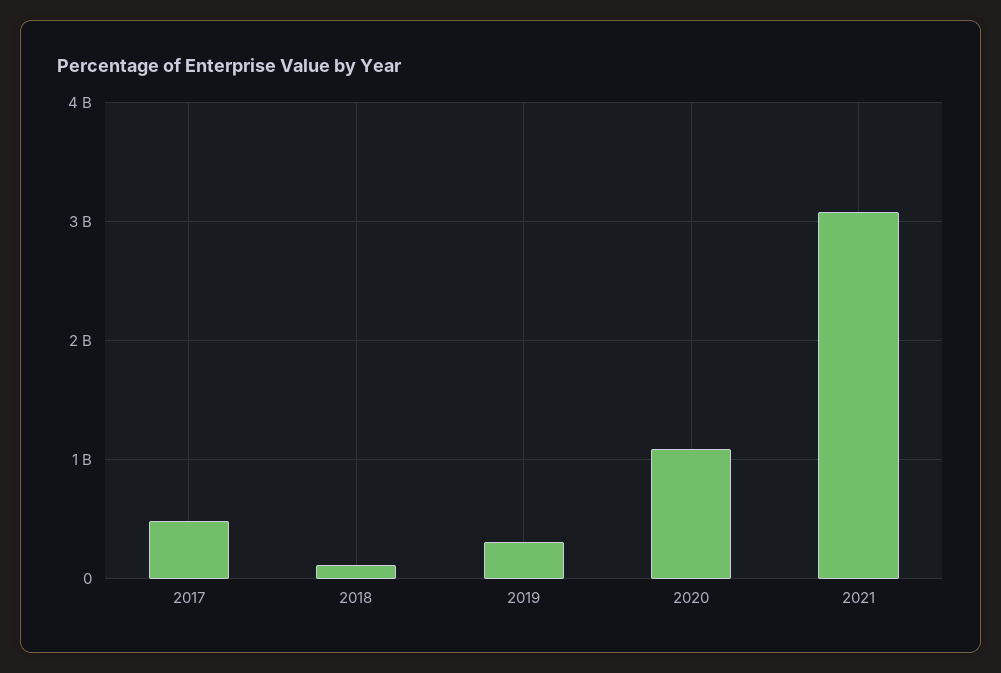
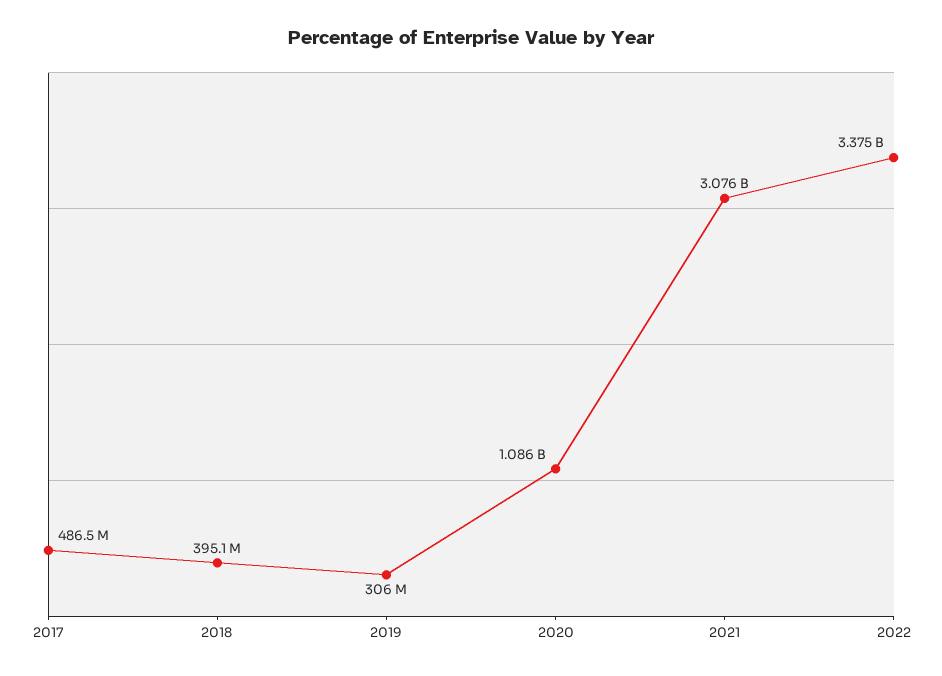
2018: 100000000 -> 395100000
2022: none -> 3375000000

